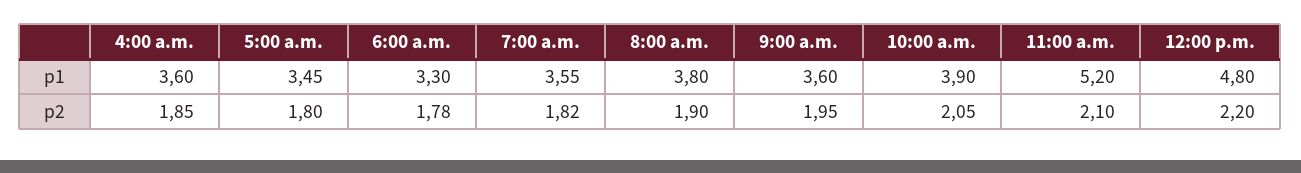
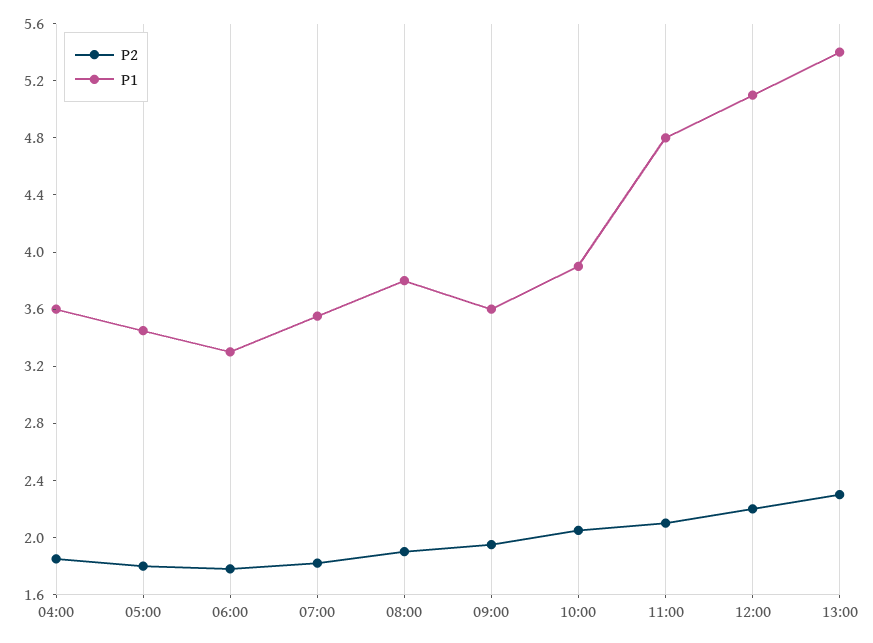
p1, 11:00 a.m.: 5.2 -> 4.8
p1, 12:00 p.m.: 4.8 -> 5.1
p2, 13:00: none -> 2.3
p1, 13:00: none -> 5.4

